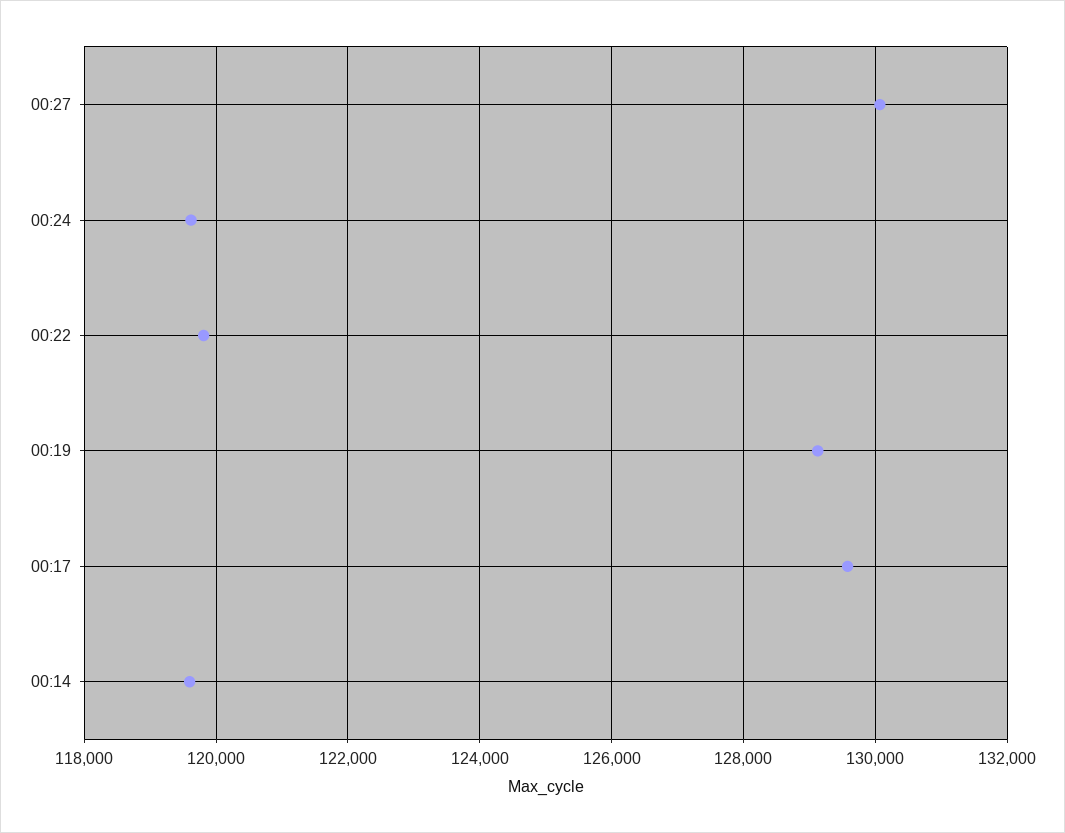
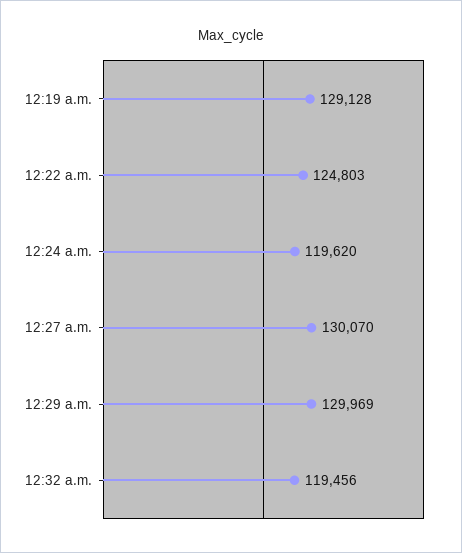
00:22: 119800 -> 124803
00:17: 129600 -> none
00:14: 119600 -> none
12:29 a.m.: none -> 129969
12:32 a.m.: none -> 119456

